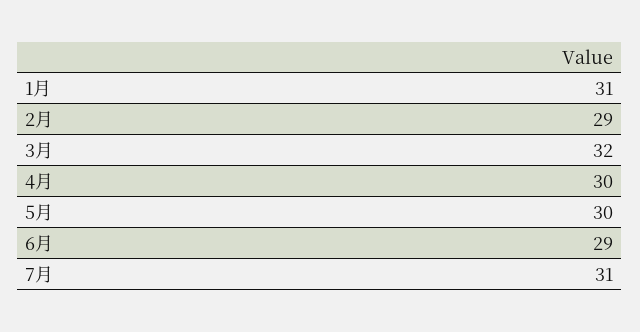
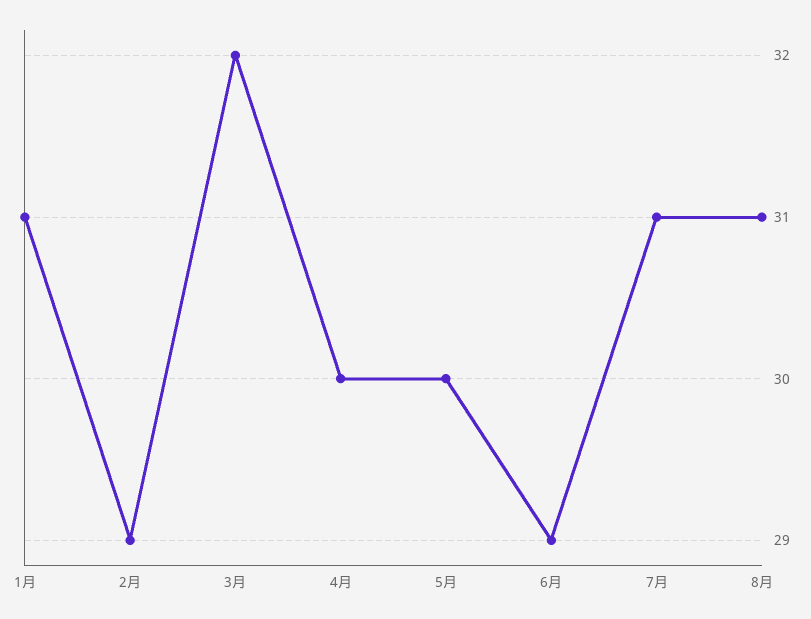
8月: none -> 31

